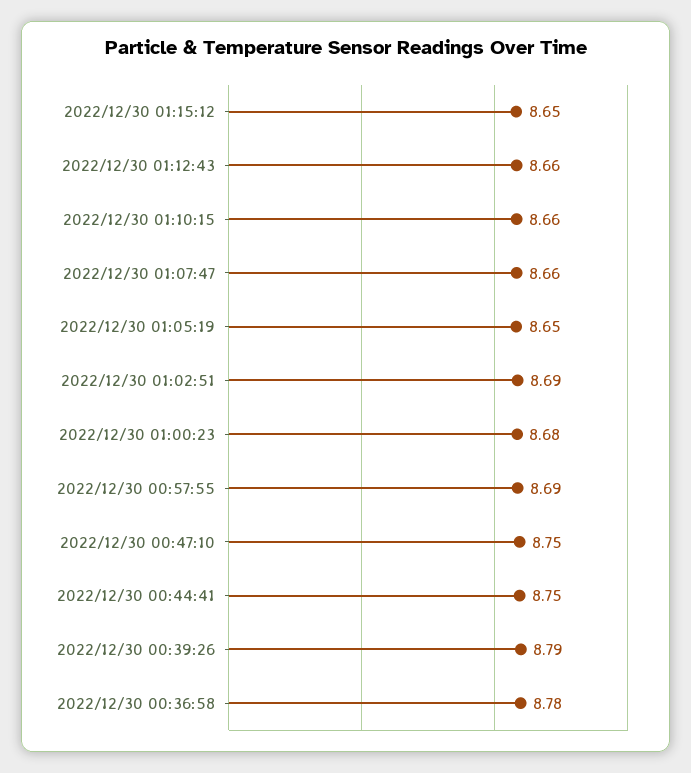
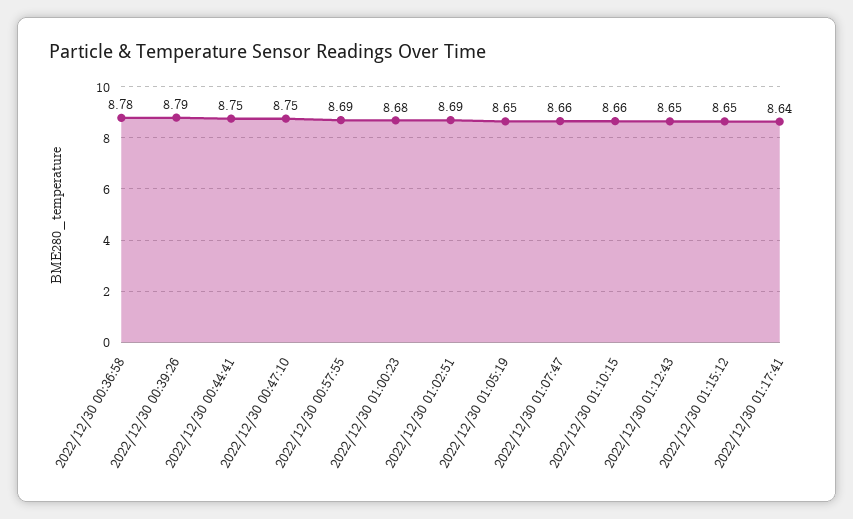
2022/12/30 01:12:43: 8.66 -> 8.65
2022/12/30 01:17:41: none -> 8.64

